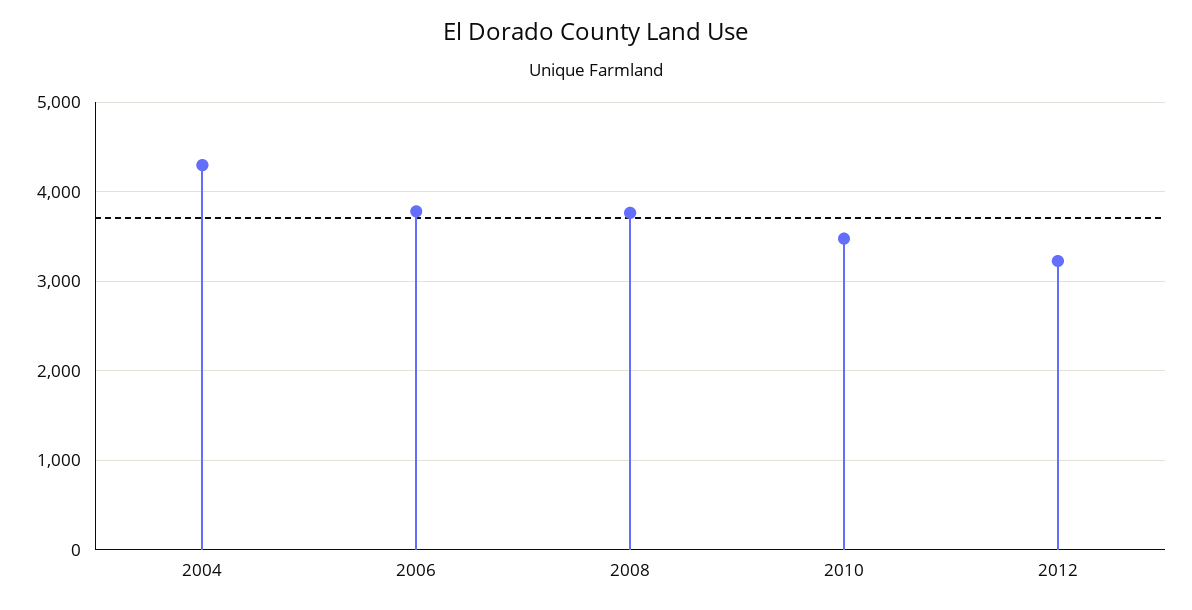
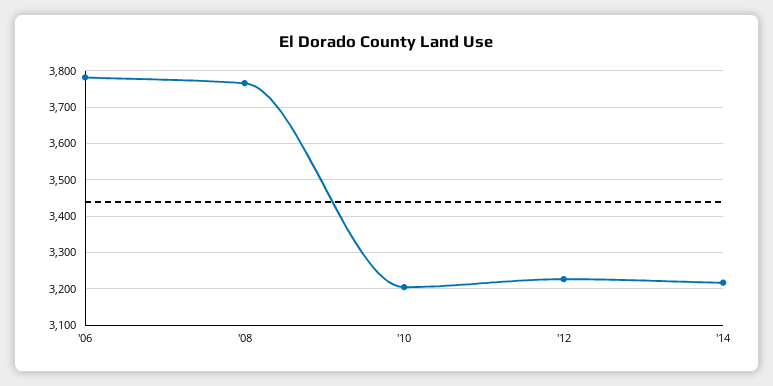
2004: 4300 -> none
2010: 3500 -> 3200
'14: none -> 3220

